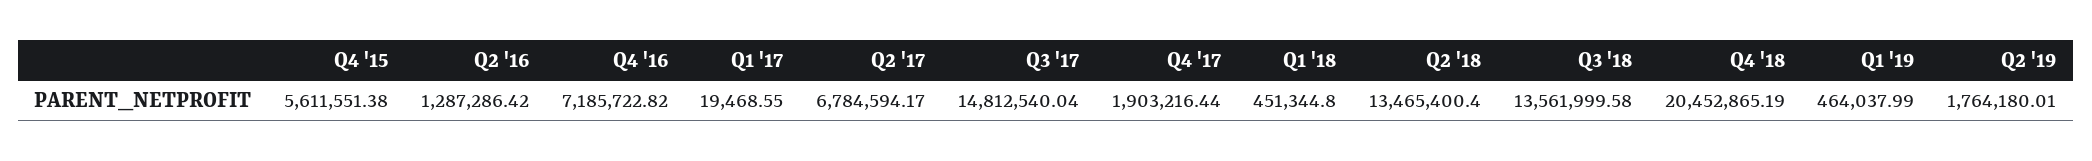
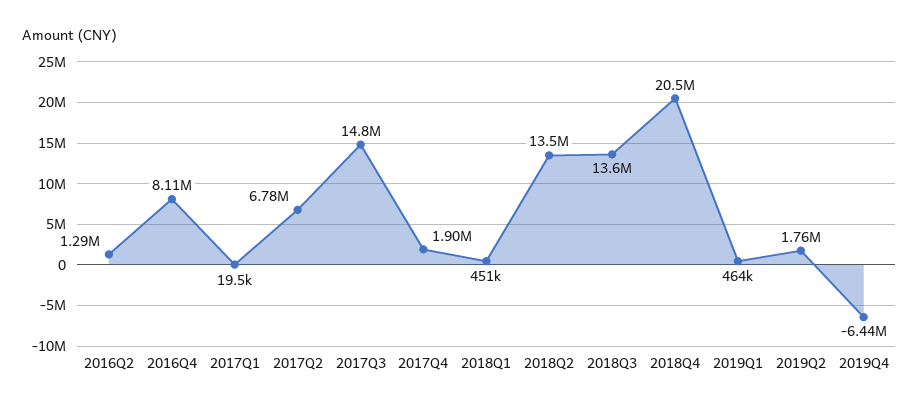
Q4 '15: 5611551.38 -> none
Q4 '16: 7185722.82 -> 8110000
2019Q4: none -> -6440000

